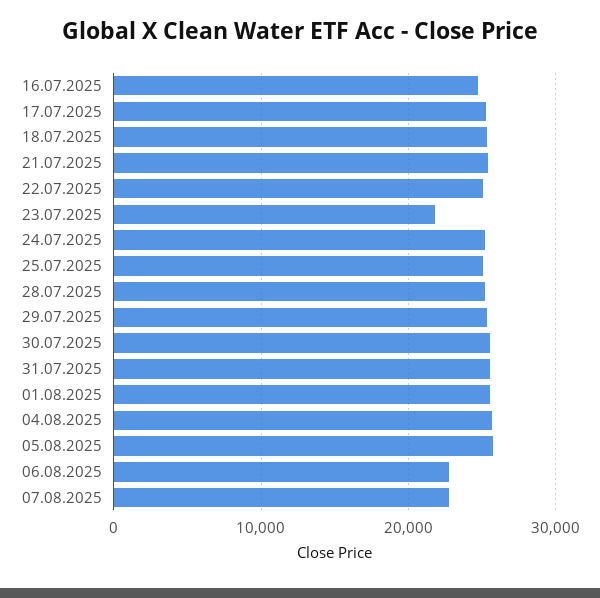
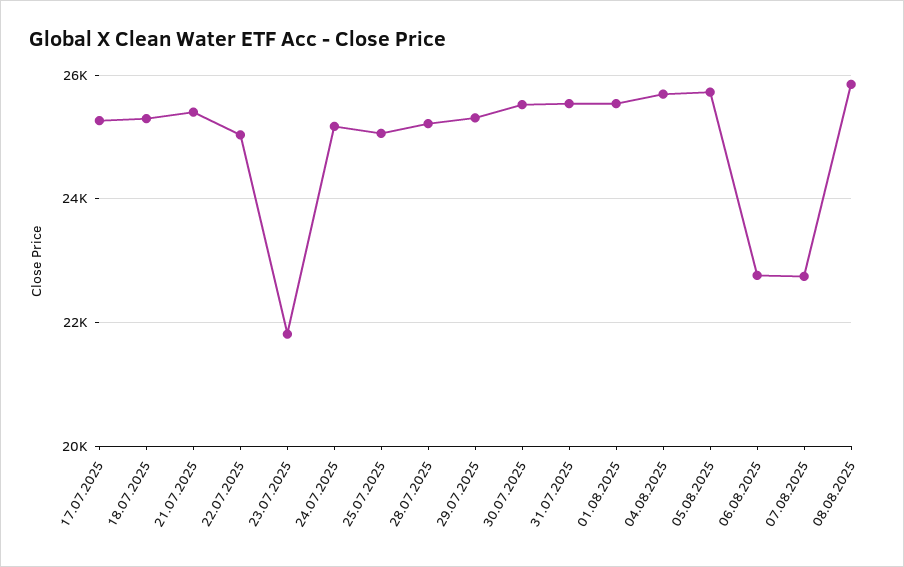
16.07.2025: 25000 -> none
08.08.2025: none -> 25800

